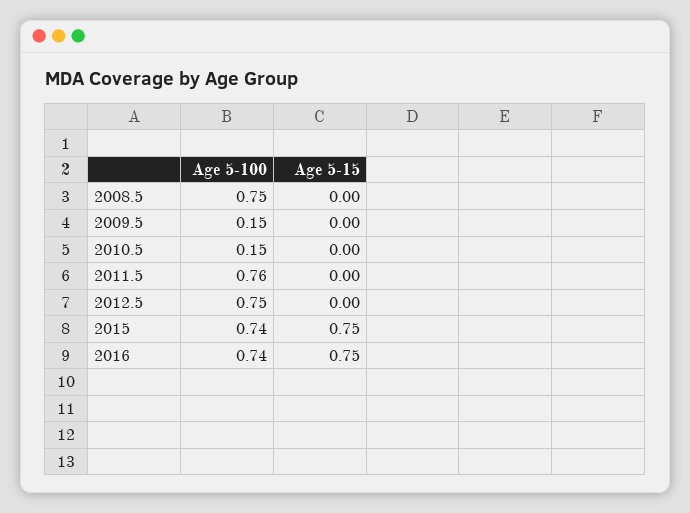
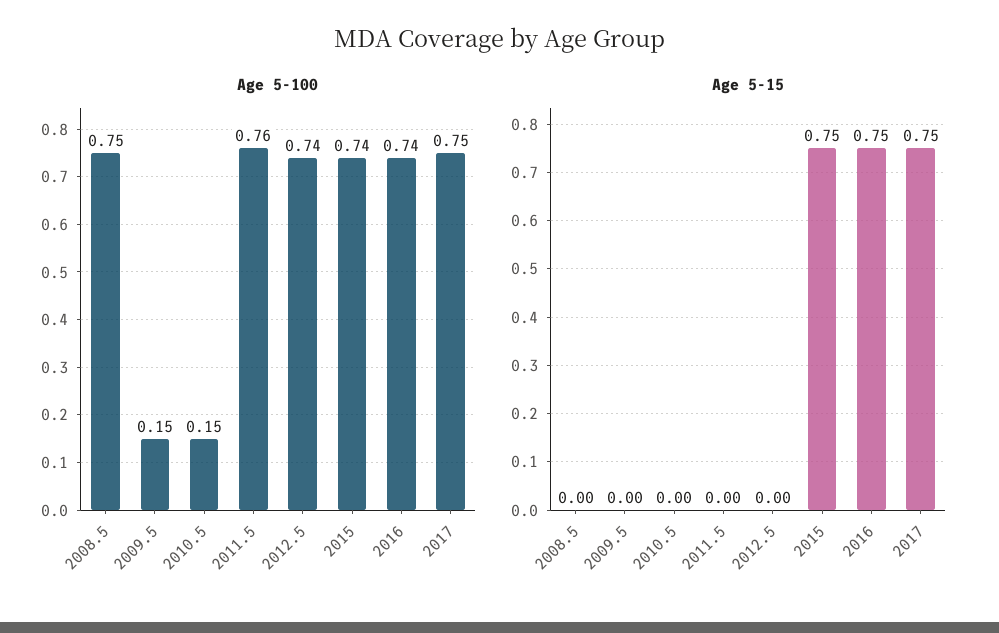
Age 5-100, 2012.5: 0.75 -> 0.74
Age 5-100, 2017: none -> 0.75
Age 5-15, 2017: none -> 0.75

